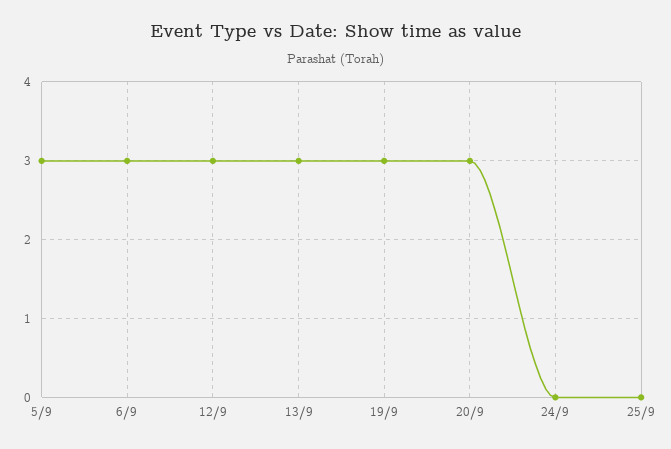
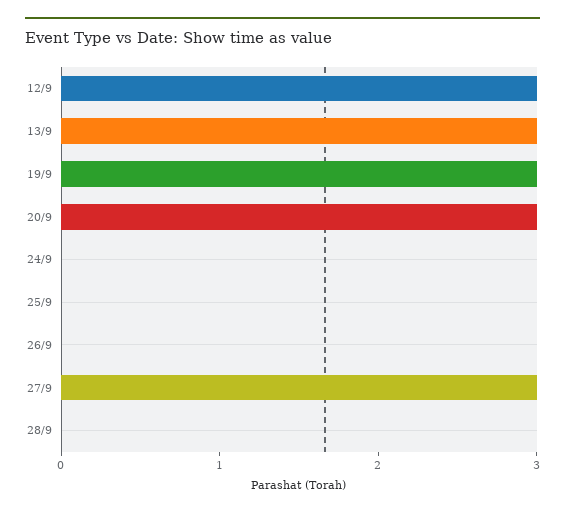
5/9: 3 -> none
6/9: 3 -> none
26/9: none -> 0
27/9: none -> 3
28/9: none -> 0

